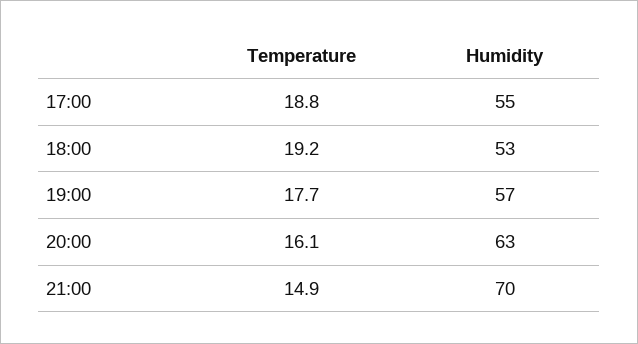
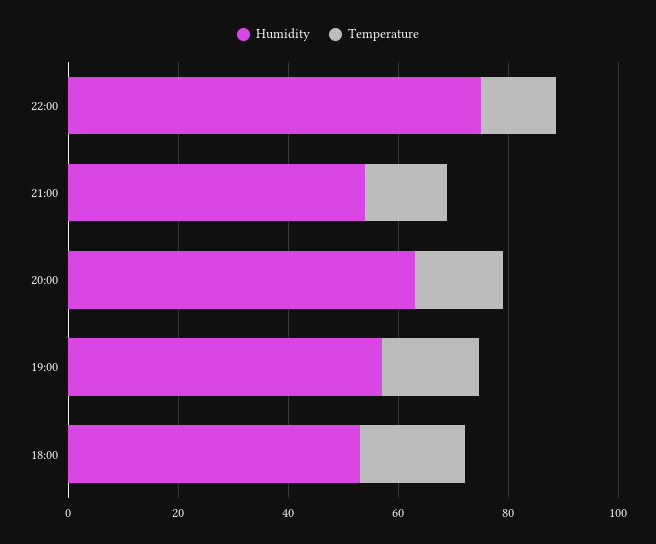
Temperature, 17:00: 18.8 -> none
Humidity, 17:00: 55 -> none
Humidity, 21:00: 70 -> 55
Humidity, 22:00: none -> 75
Temperature, 22:00: none -> 15

